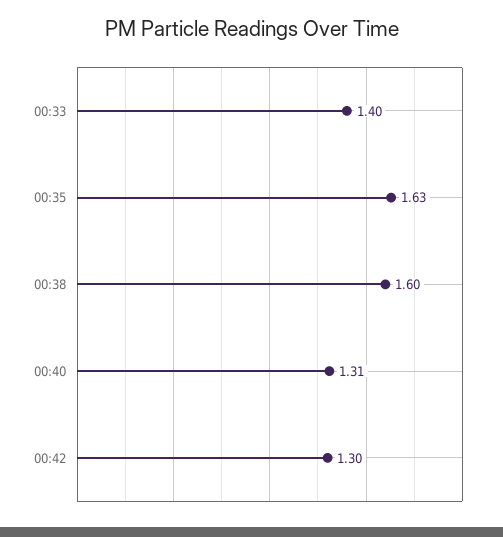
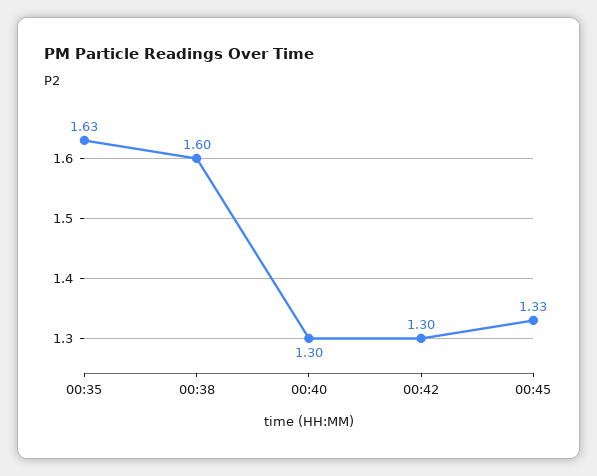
00:33: 1.4 -> none
00:40: 1.31 -> 1.3
00:45: none -> 1.33

